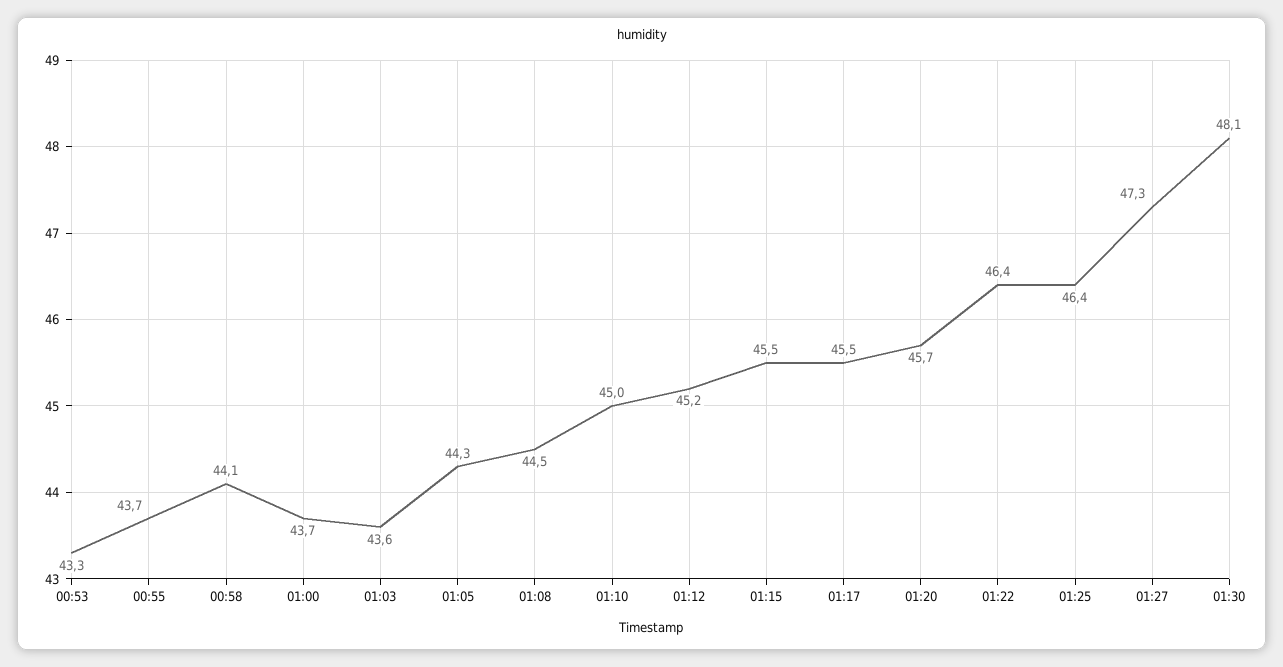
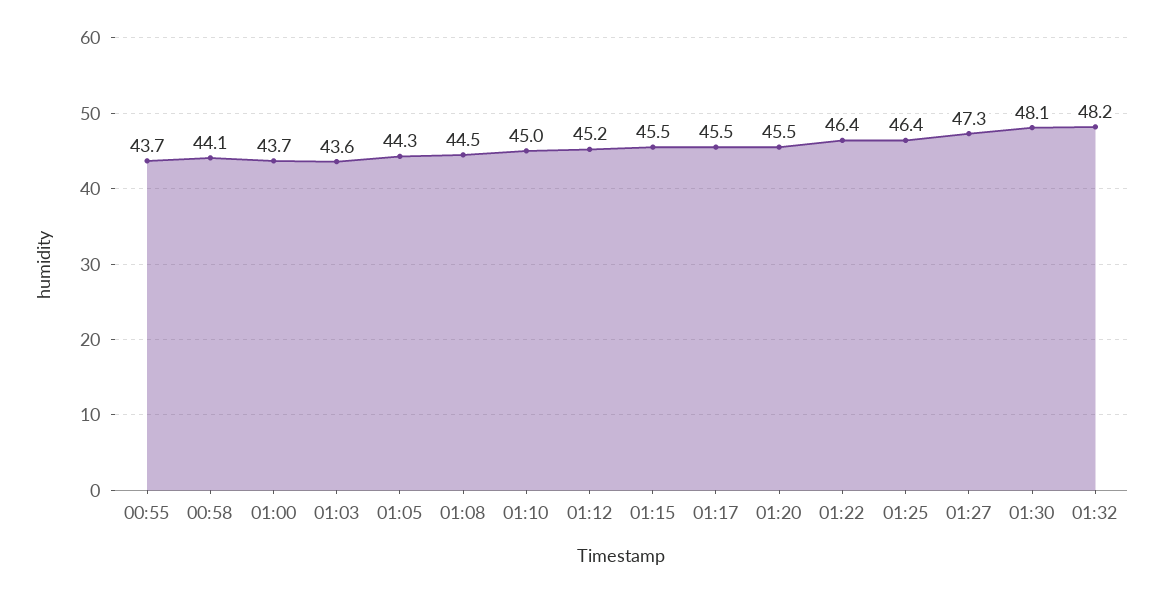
00:53: 43.3 -> none
01:20: 45.7 -> 45.5
01:32: none -> 48.2

